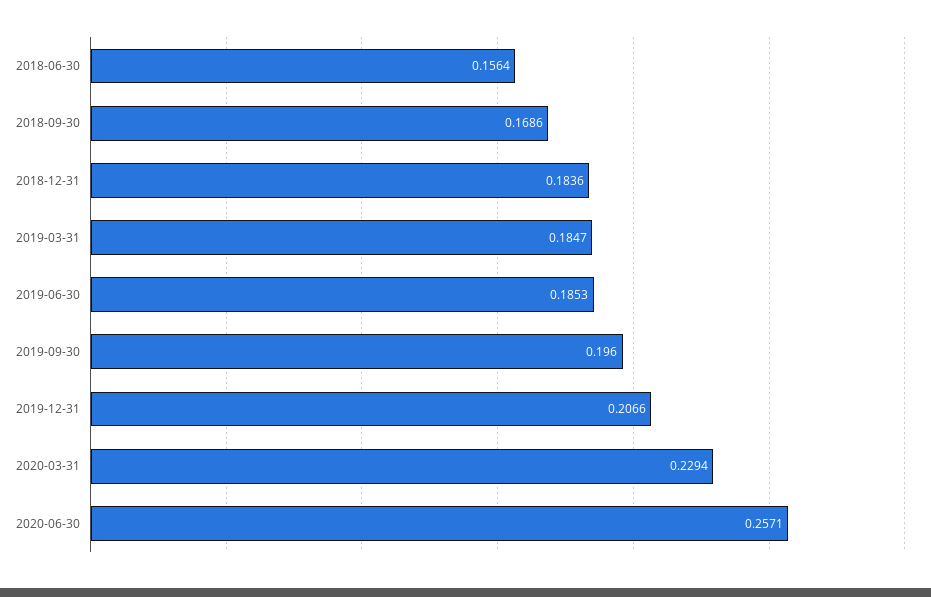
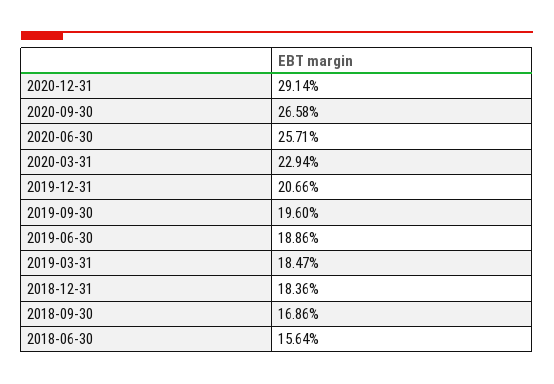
2019-06-30: 0.1853 -> 0.1886
2020-12-31: none -> 0.2914
2020-09-30: none -> 0.2658

